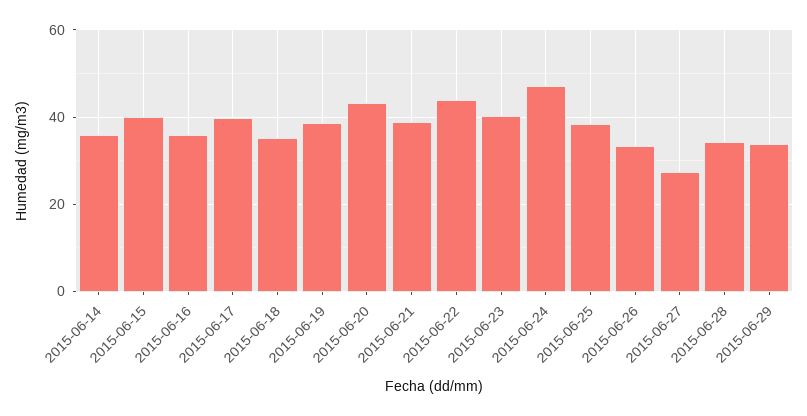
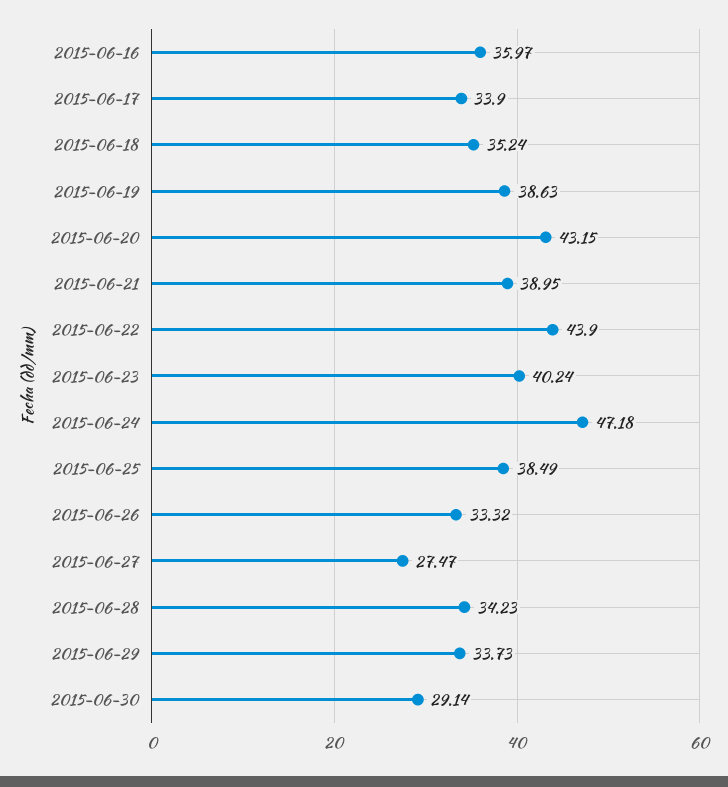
2015-06-14: 36 -> none
2015-06-15: 40 -> none
2015-06-17: 40 -> 33.9
2015-06-30: none -> 29.14

